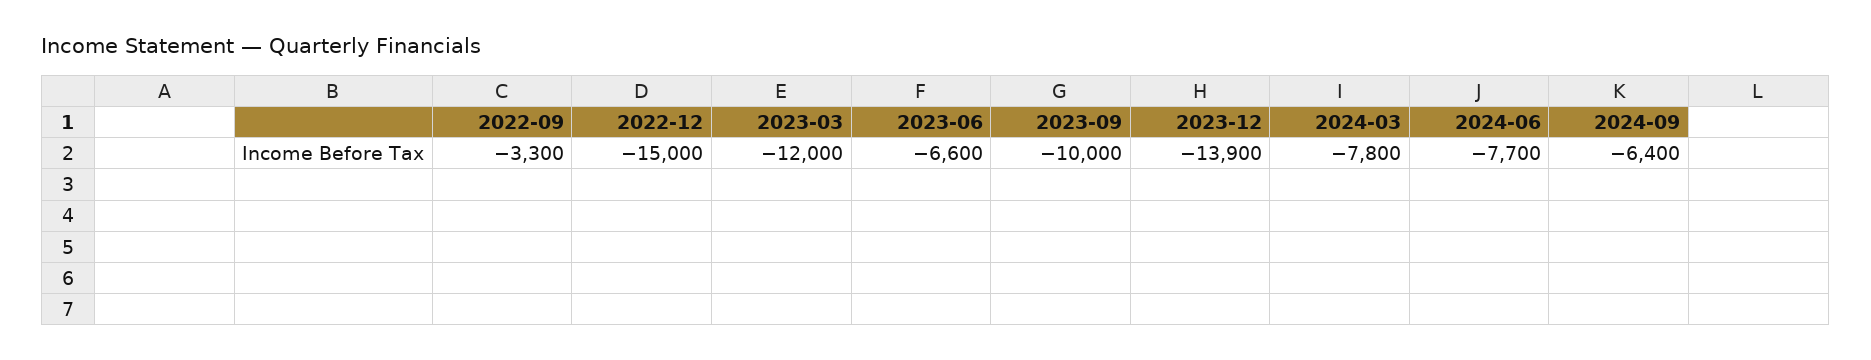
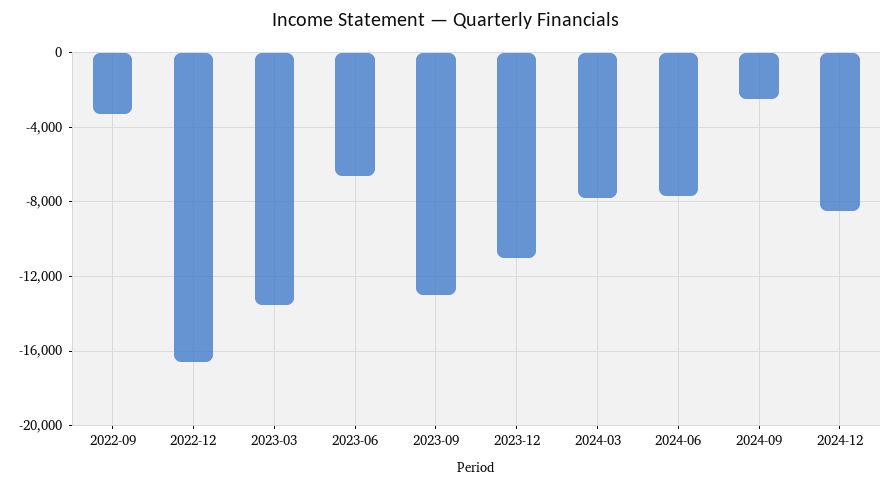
2022-12: -15000 -> -16500
2023-03: -12000 -> -13500
2023-09: -10000 -> -13000
2023-12: -13900 -> -11000
2024-09: -6400 -> -2500
2024-12: none -> -8500

